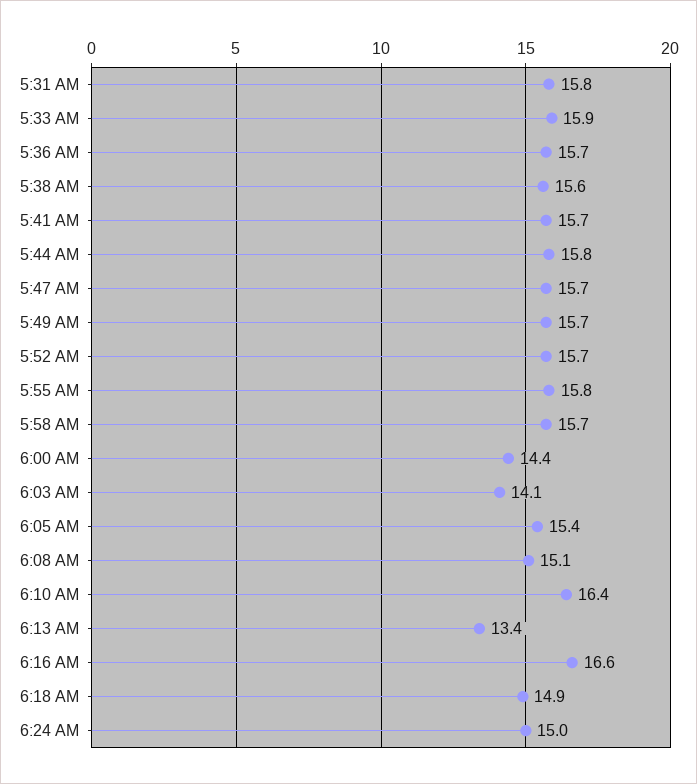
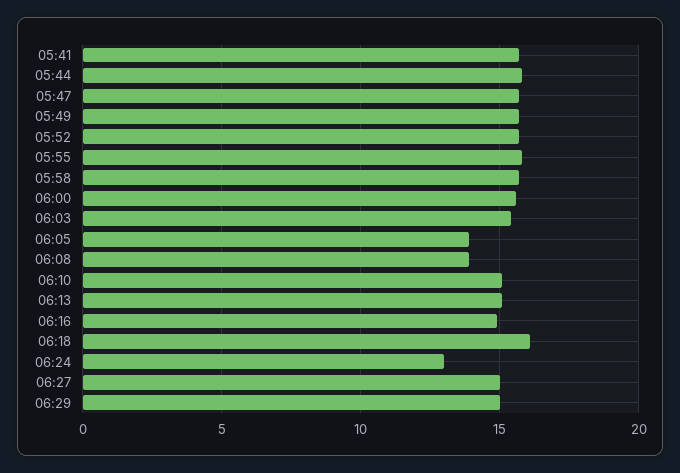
5:31 AM: 15.8 -> none
5:33 AM: 15.9 -> none
5:36 AM: 15.7 -> none
5:38 AM: 15.6 -> none
6:00 AM: 14.4 -> 15.5
6:03 AM: 14.1 -> 15.5
6:05 AM: 15.4 -> 14
6:08 AM: 15.1 -> 14
6:10 AM: 16.4 -> 15
6:13 AM: 13.4 -> 15
6:16 AM: 16.6 -> 15
6:18 AM: 14.9 -> 16
6:24 AM: 15 -> 13
06:27: none -> 15
06:29: none -> 15

